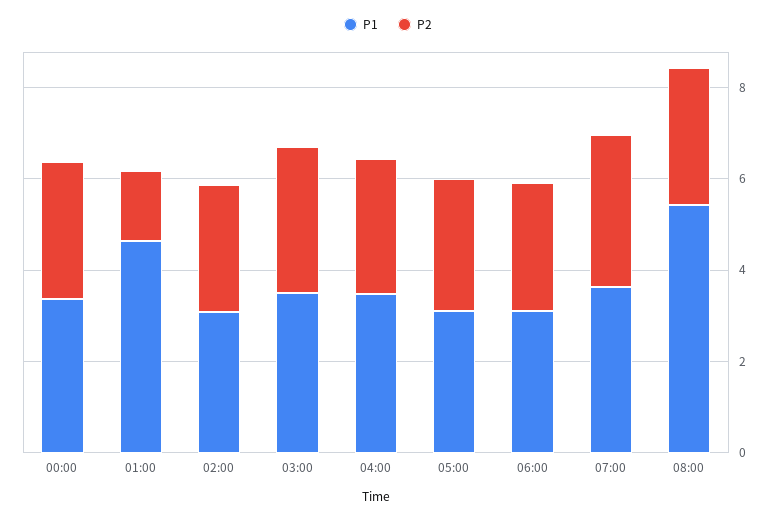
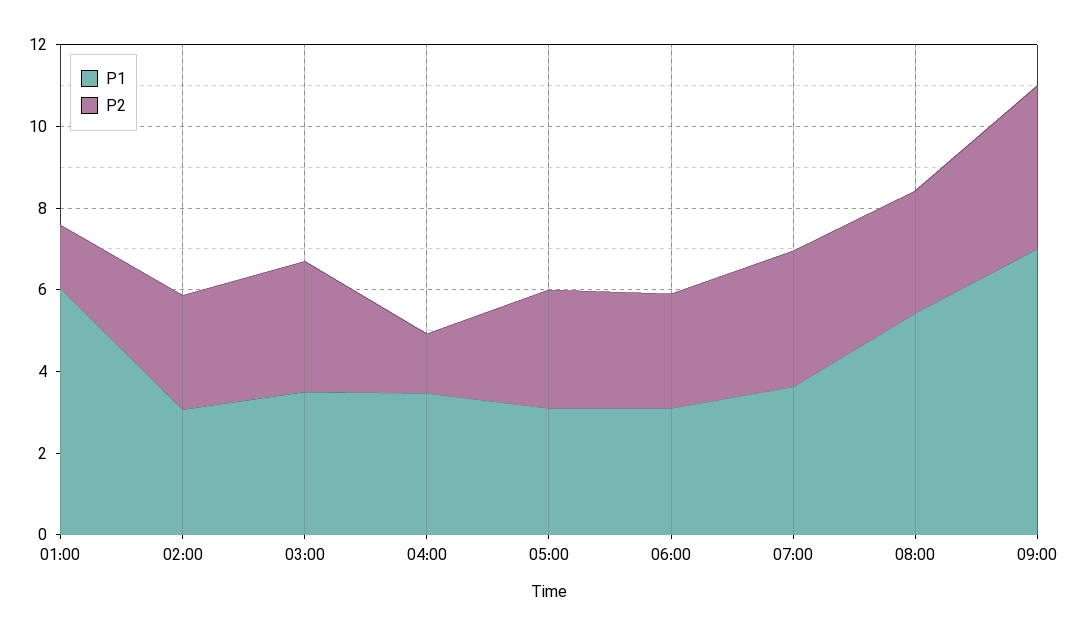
P1, 00:00: 3.5 -> none
P2, 00:00: 3 -> none
P1, 01:00: 4.5 -> 6
P2, 04:00: 3 -> 1.5
P1, 09:00: none -> 7
P2, 09:00: none -> 4

